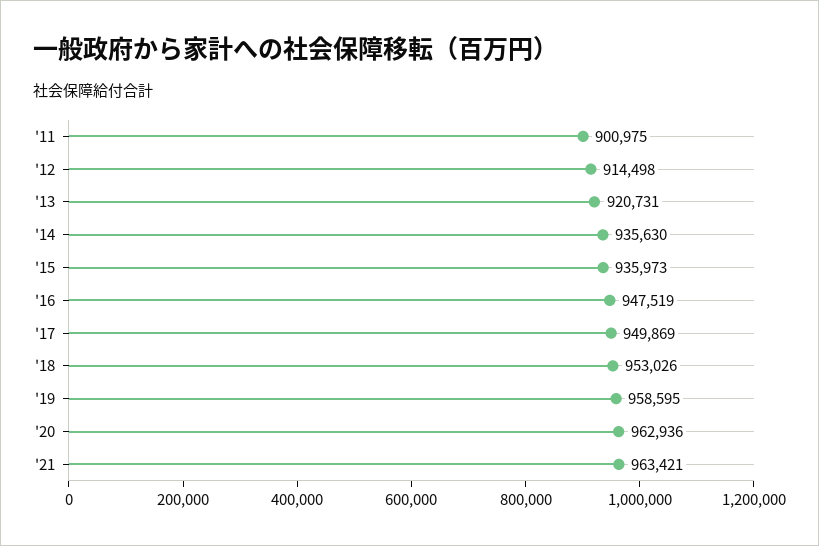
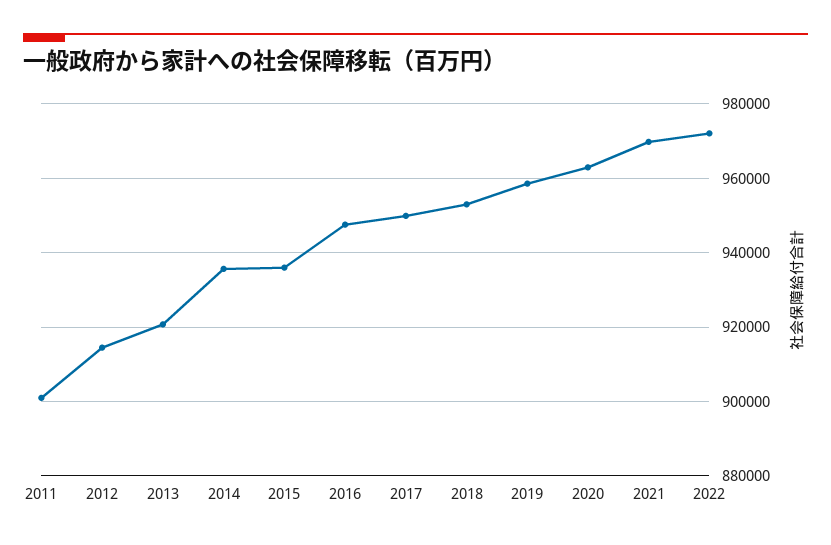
'21: 963421 -> 970000
2022: none -> 972000

